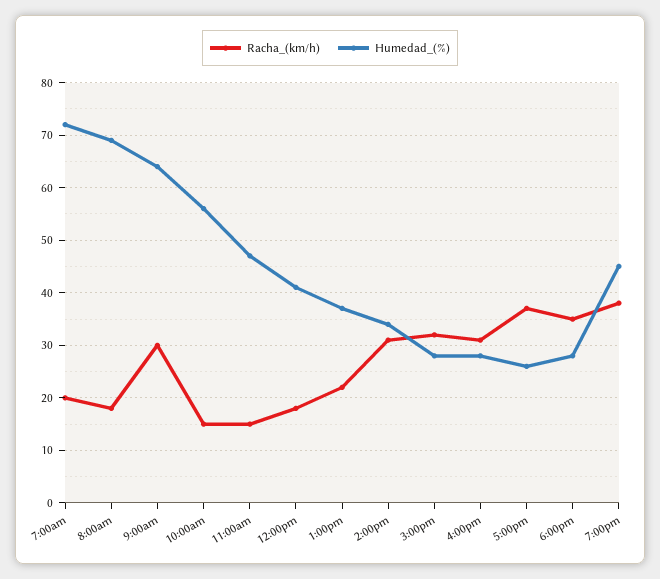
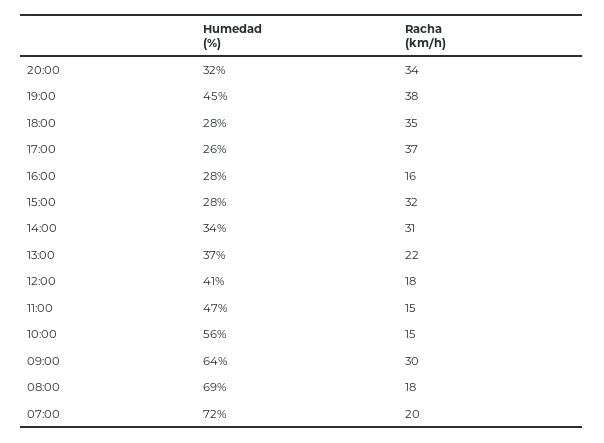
Racha_(km/h), 4:00pm: 30 -> 16
Humedad_(%), 20:00: none -> 32
Racha_(km/h), 20:00: none -> 34

